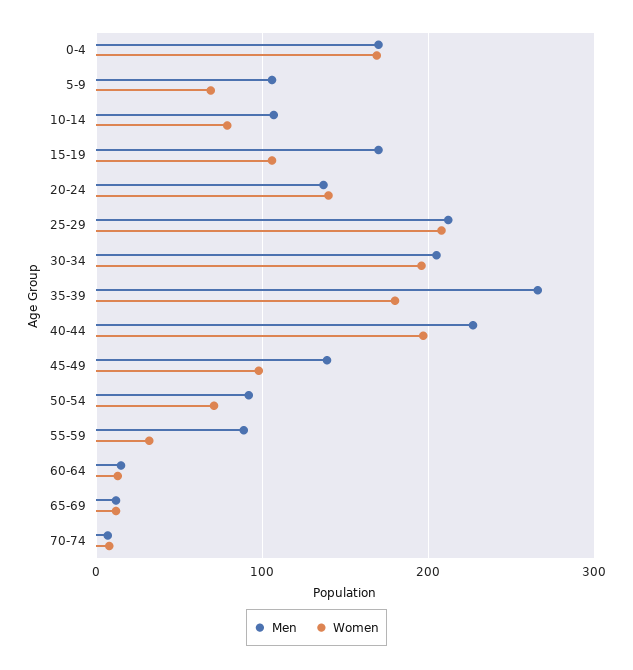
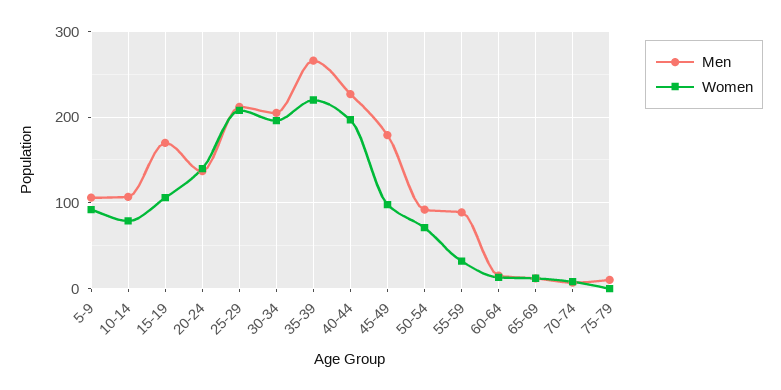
Men, 0-4: 170 -> none
Women, 0-4: 170 -> none
Women, 5-9: 70 -> 90
Women, 35-39: 180 -> 220
Men, 45-49: 140 -> 180
Men, 75-79: none -> 10
Women, 75-79: none -> 0

